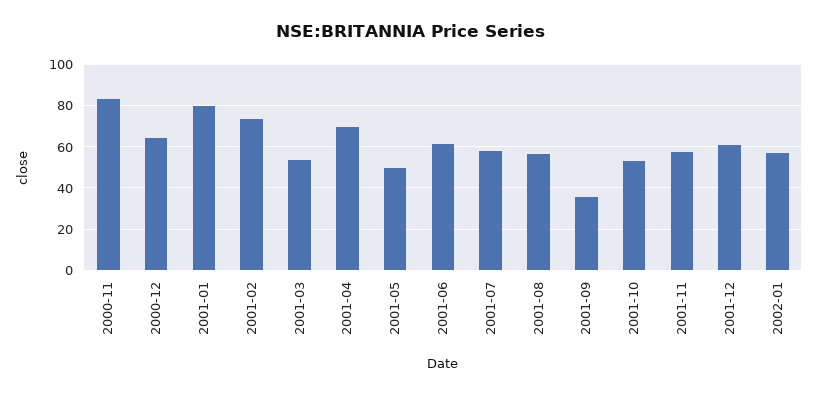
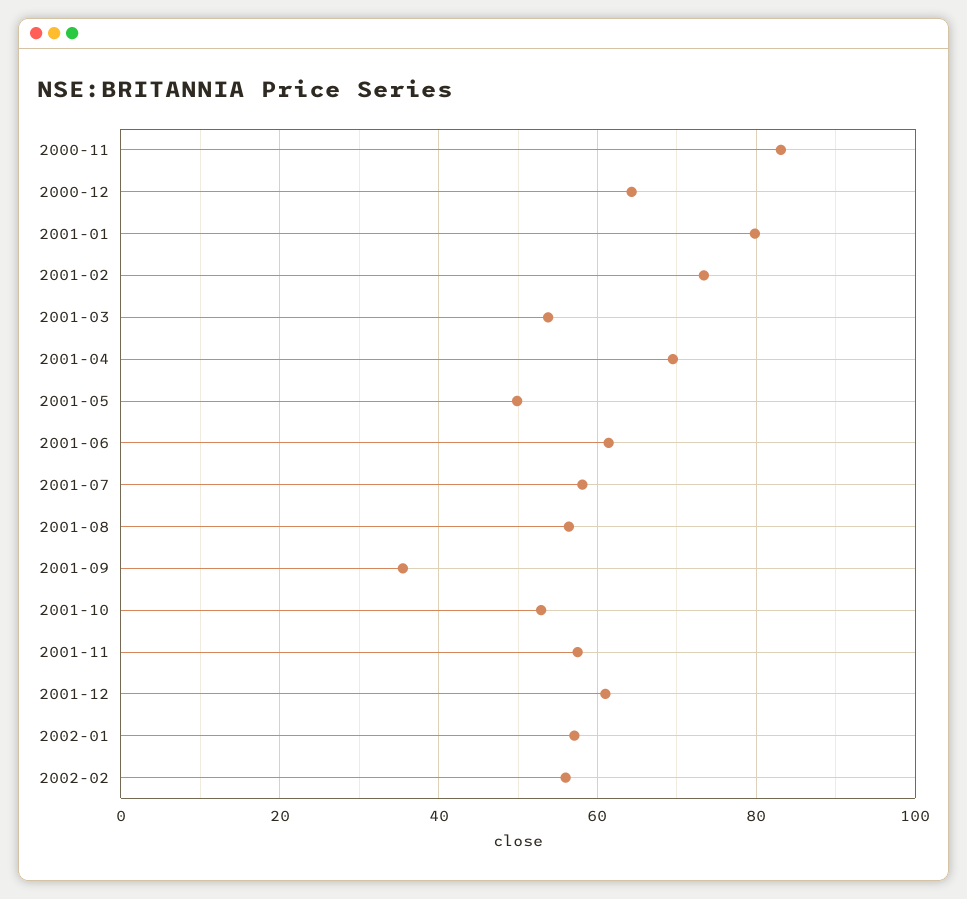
2002-02: none -> 56

